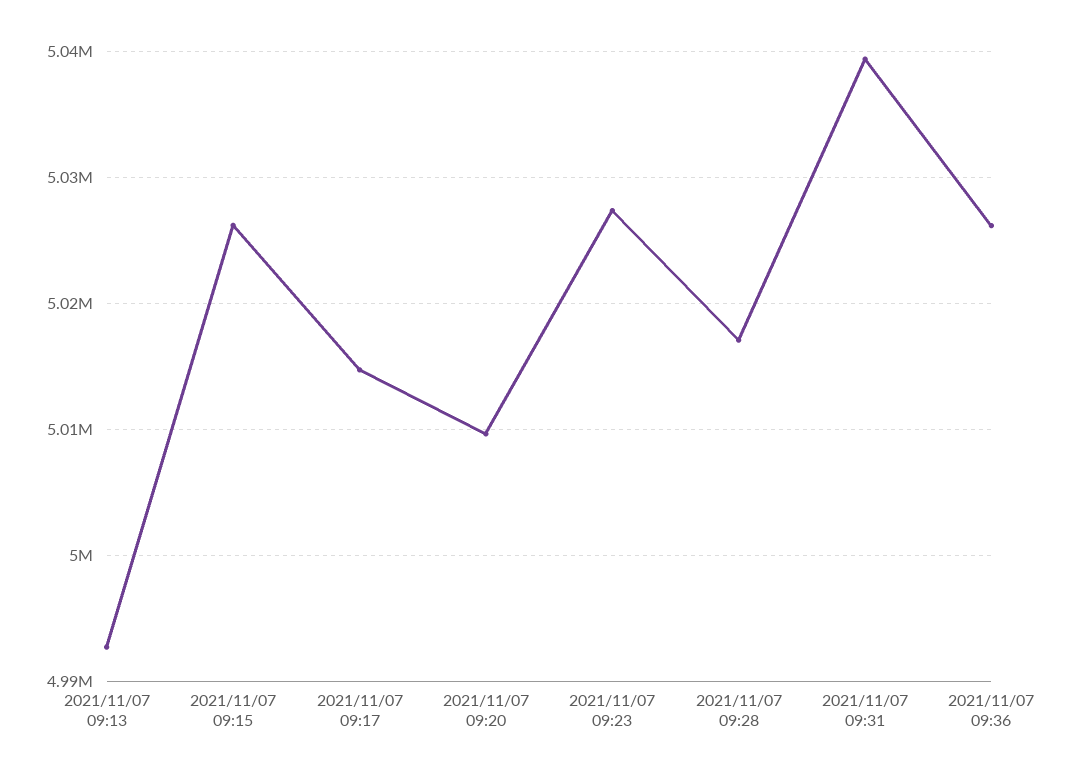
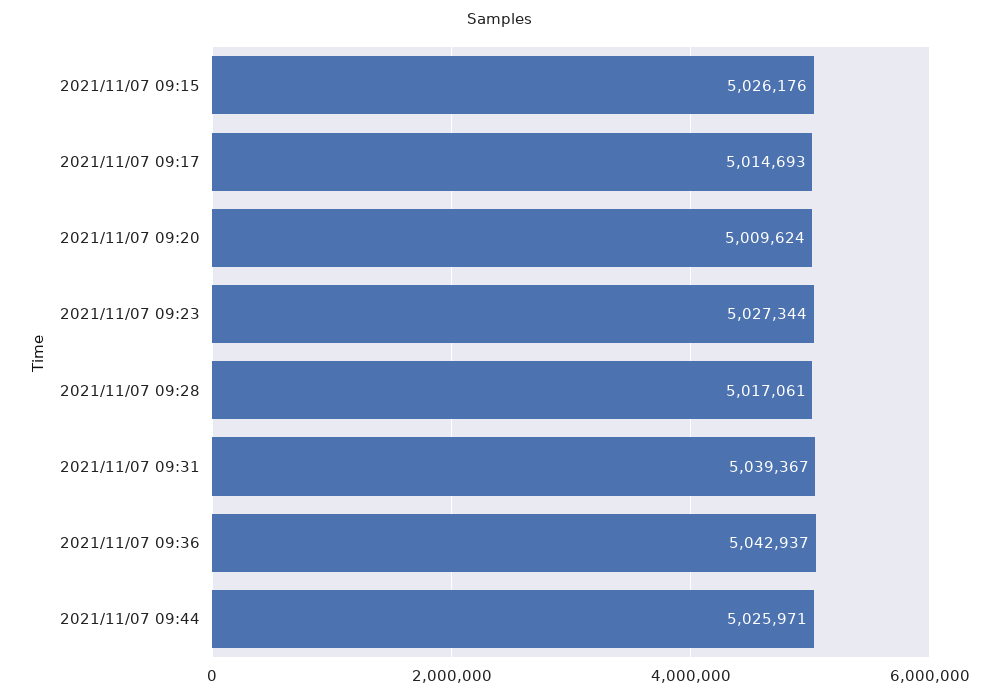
2021/11/07 09:13: 4993000 -> none
2021/11/07 09:36: 5026000 -> 5042937
2021/11/07 09:44: none -> 5025971

